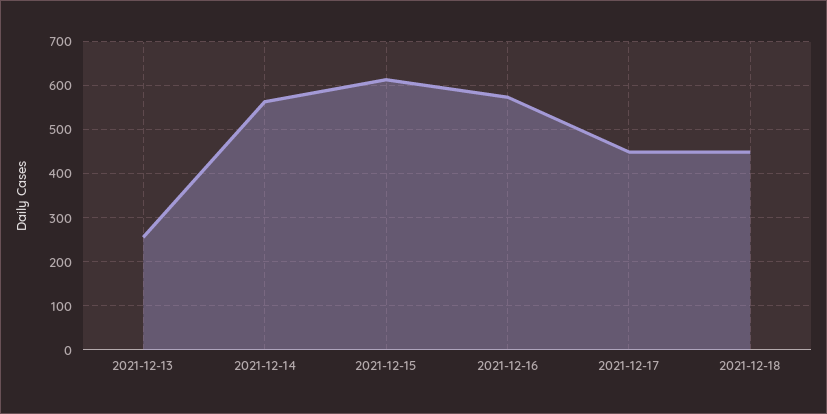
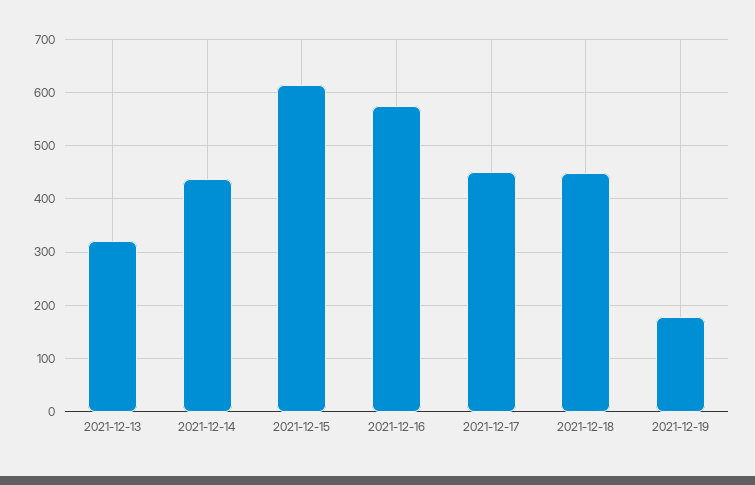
2021-12-13: 260 -> 320
2021-12-14: 560 -> 440
2021-12-19: none -> 180

